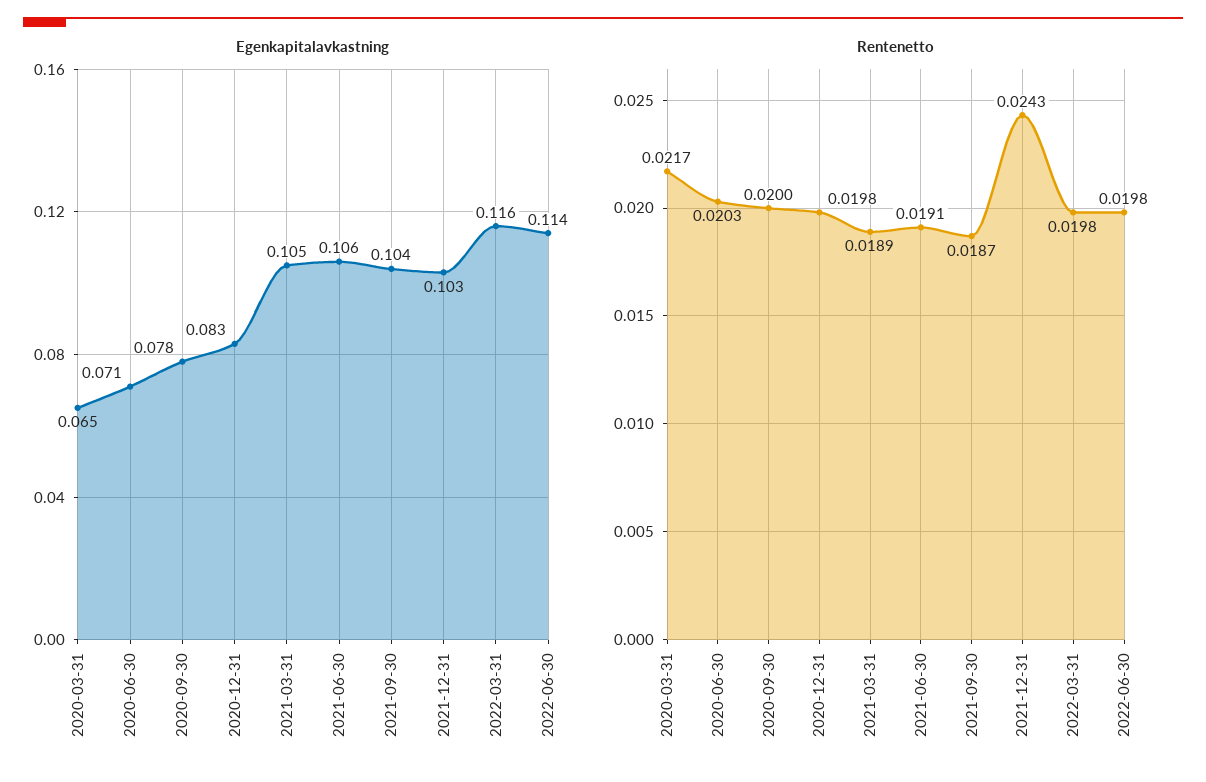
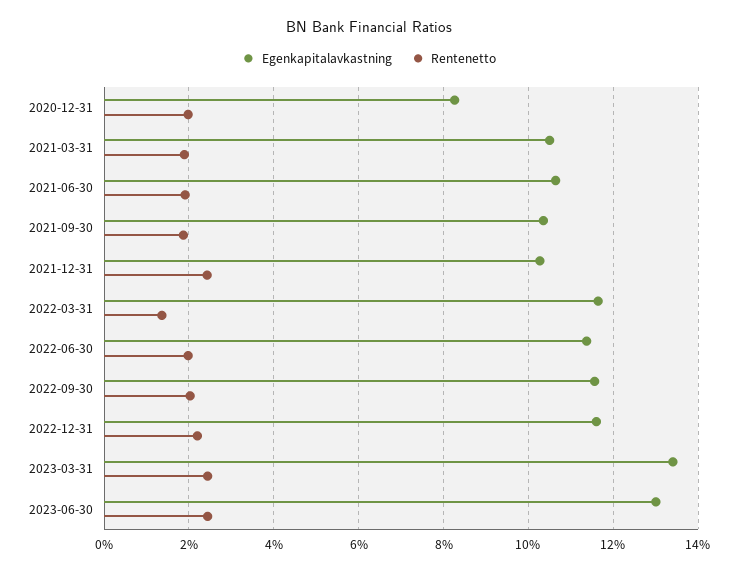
Egenkapitalavkastning, 2020-03-31: 0.065 -> none
Egenkapitalavkastning, 2020-06-30: 0.071 -> none
Egenkapitalavkastning, 2020-09-30: 0.078 -> none
Rentenetto, 2020-03-31: 0.0217 -> none
Rentenetto, 2020-06-30: 0.0203 -> none
Rentenetto, 2020-09-30: 0.02 -> none
Rentenetto, 2022-03-31: 0.0198 -> 0.014
Egenkapitalavkastning, 2022-09-30: none -> 0.116
Rentenetto, 2022-09-30: none -> 0.02
Egenkapitalavkastning, 2022-12-31: none -> 0.116
Rentenetto, 2022-12-31: none -> 0.022
Egenkapitalavkastning, 2023-03-31: none -> 0.134
Rentenetto, 2023-03-31: none -> 0.024
Egenkapitalavkastning, 2023-06-30: none -> 0.13
Rentenetto, 2023-06-30: none -> 0.024

